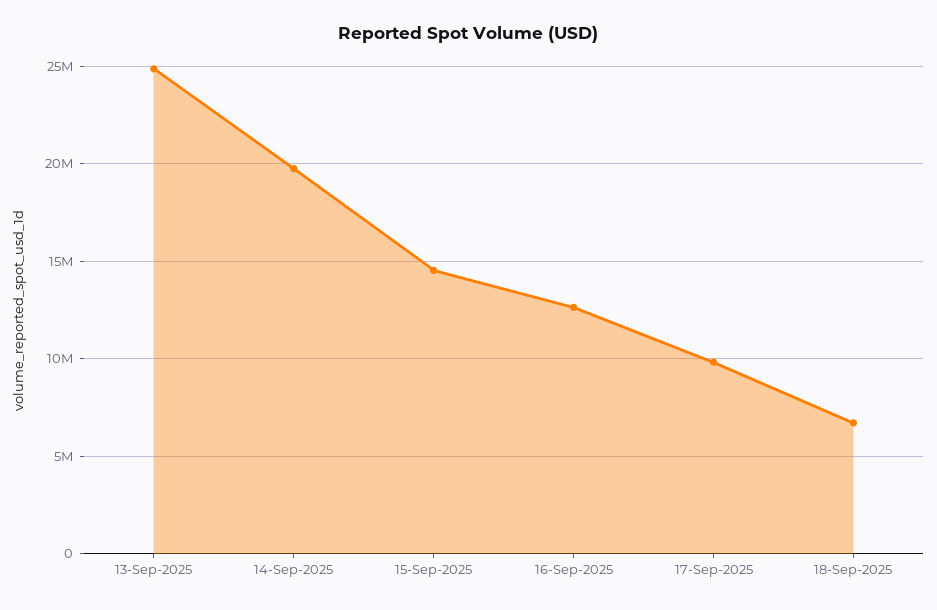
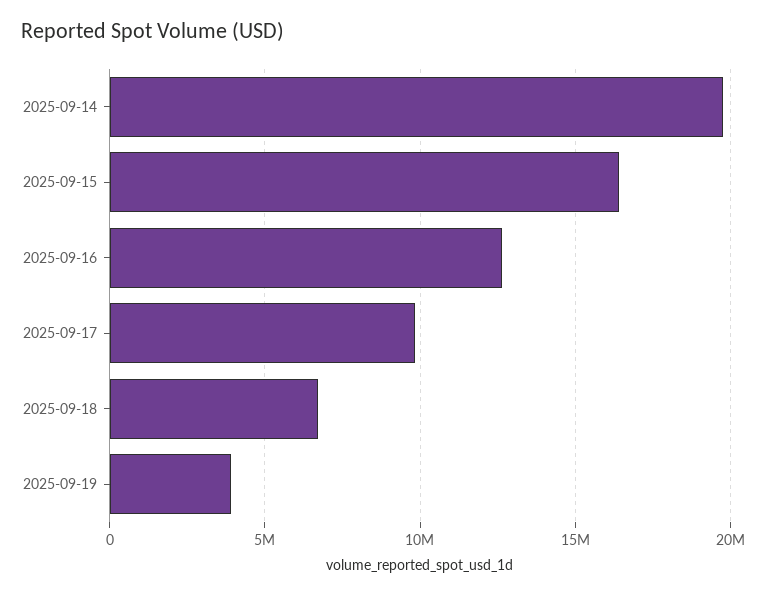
13-Sep-2025: 25000000 -> none
15-Sep-2025: 14500000 -> 16500000
2025-09-19: none -> 4000000

